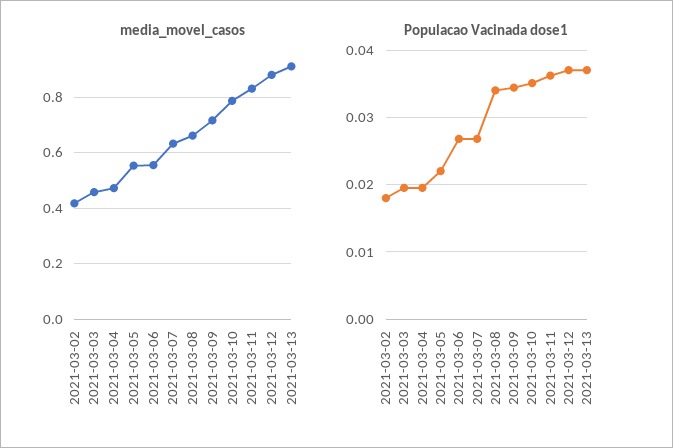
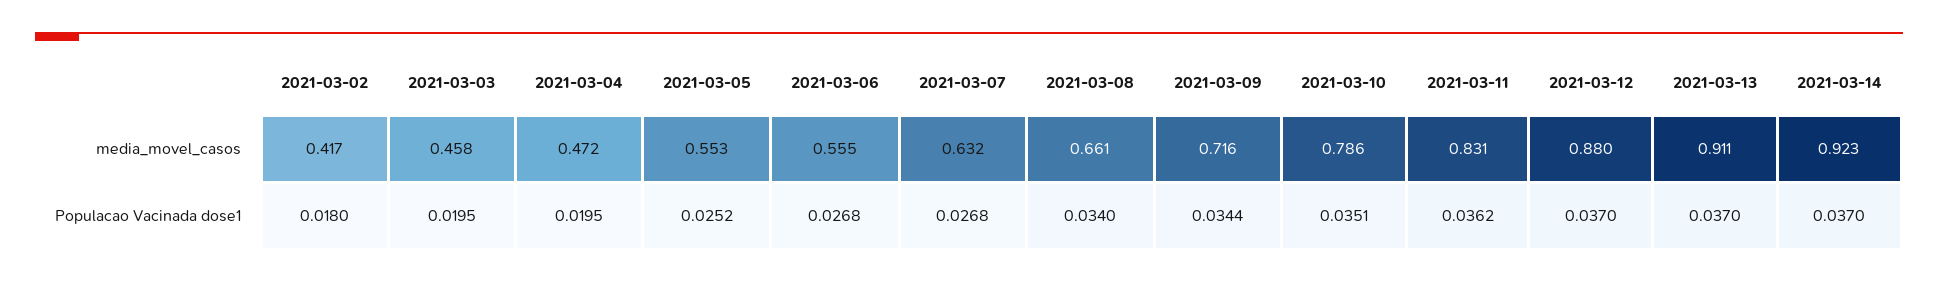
Populacao Vacinada dose1, 2021-03-05: 0.022 -> 0.0252
media_movel_casos, 2021-03-14: none -> 0.923
Populacao Vacinada dose1, 2021-03-14: none -> 0.037

